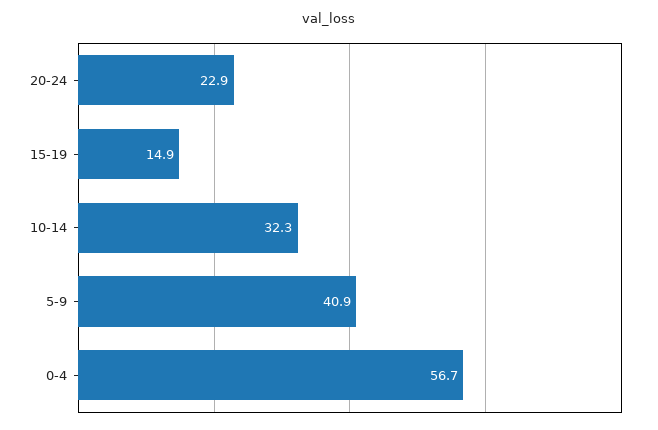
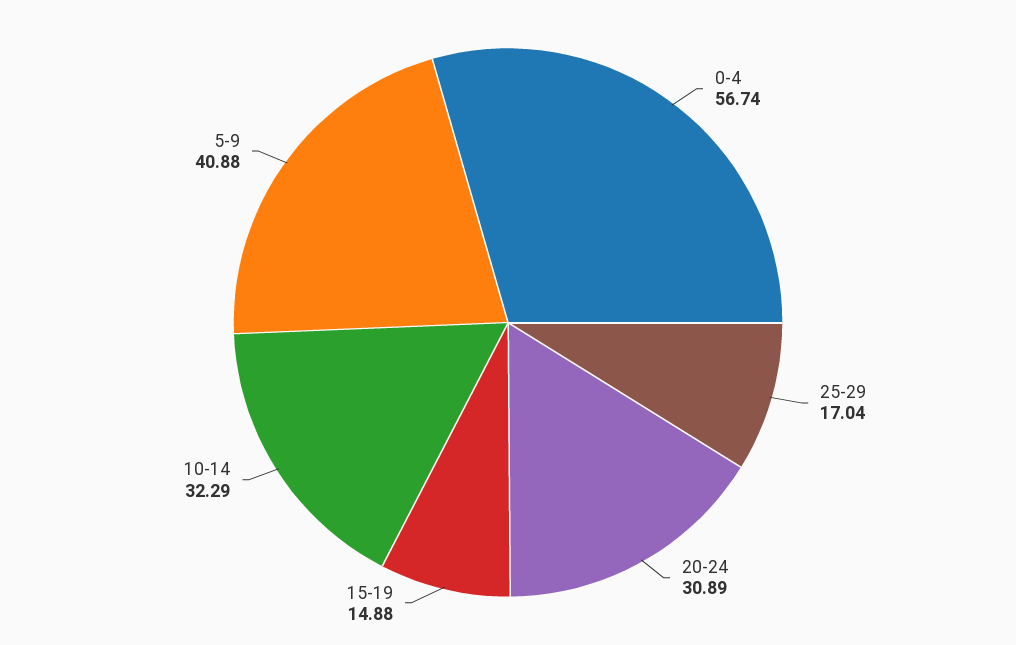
20-24: 22.9 -> 30.89
25-29: none -> 17.04

